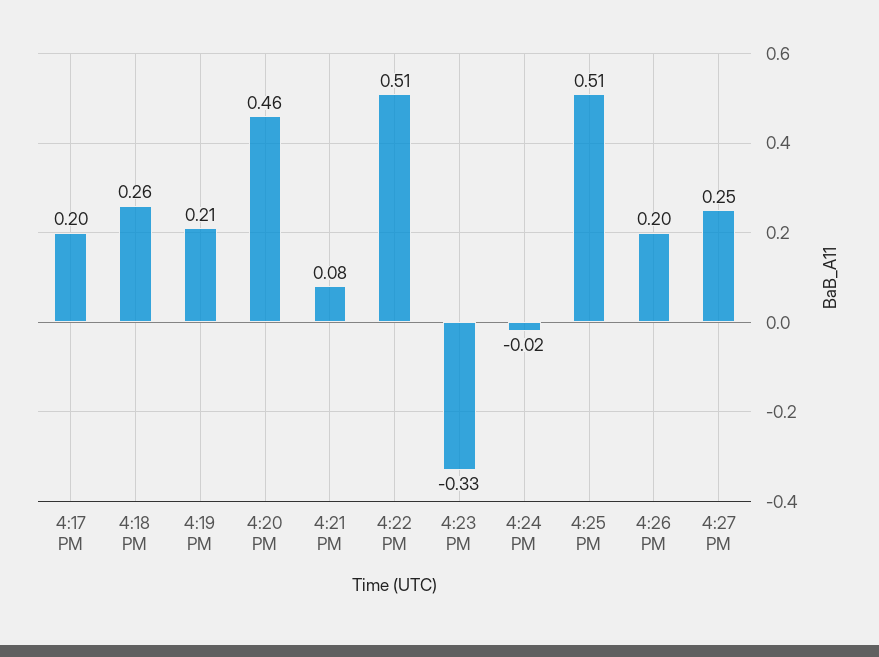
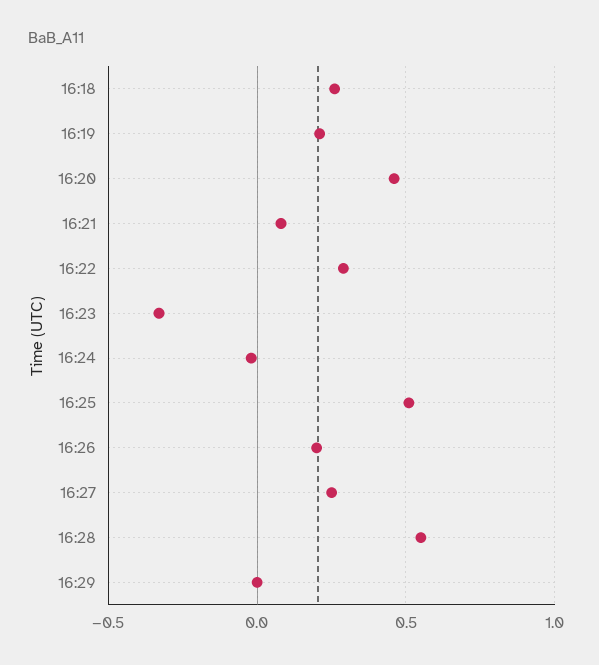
4:17 PM: 0.2 -> none
4:22 PM: 0.51 -> 0.3
16:28: none -> 0.55
16:29: none -> 0

